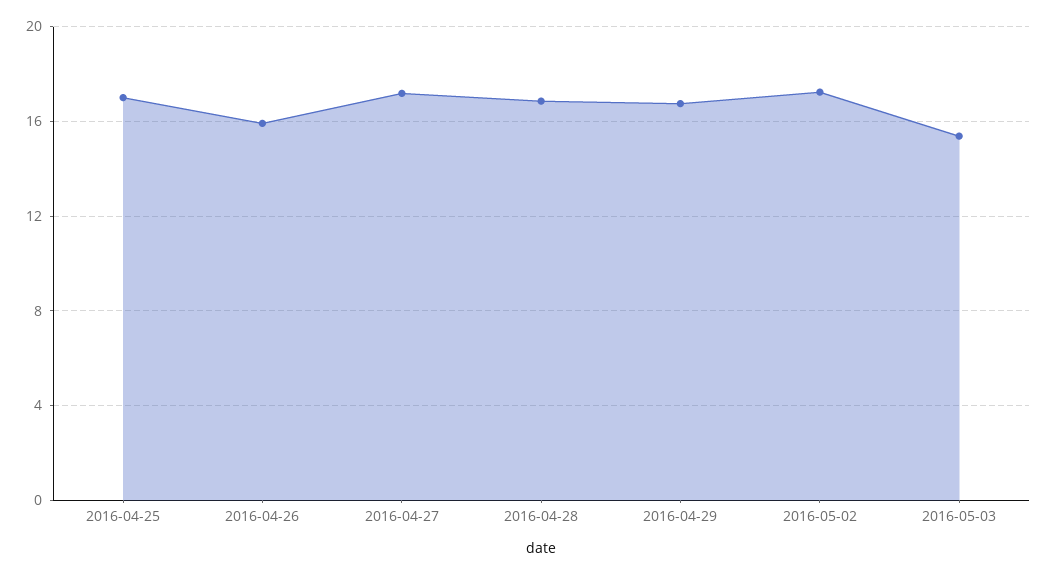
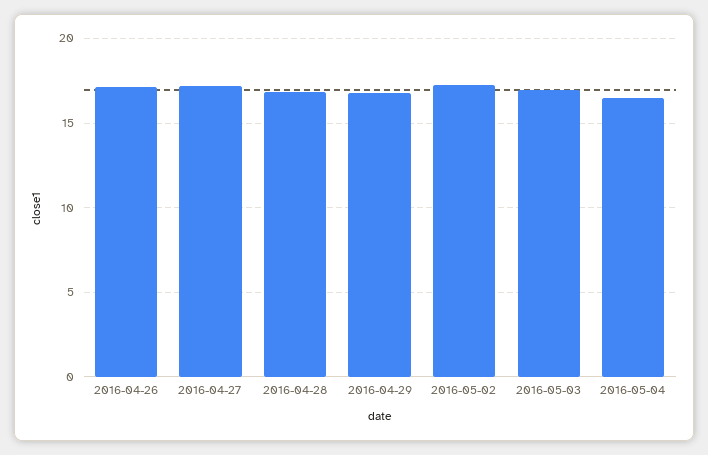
2016-04-25: 17 -> none
2016-04-26: 16 -> 17
2016-05-03: 15.5 -> 17
2016-05-04: none -> 16.5

